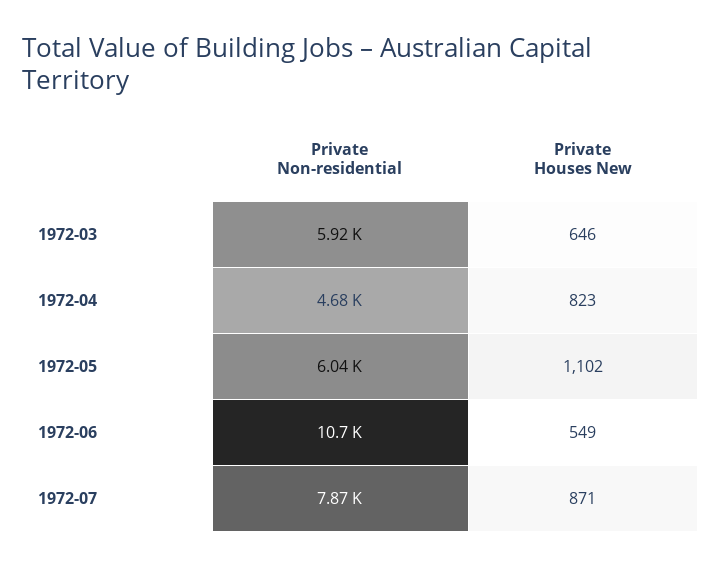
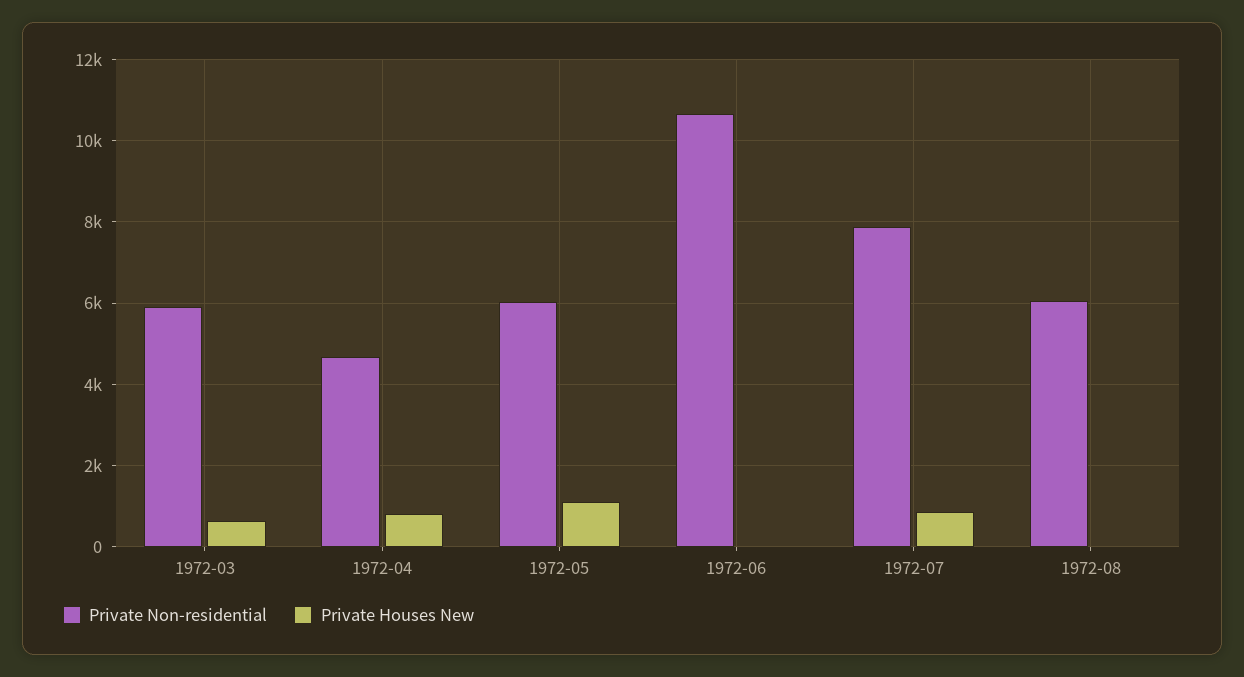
Private Houses New, 1972-06: 549 -> 0
Private Non-residential, 1972-08: none -> 6000
Private Houses New, 1972-08: none -> 0

